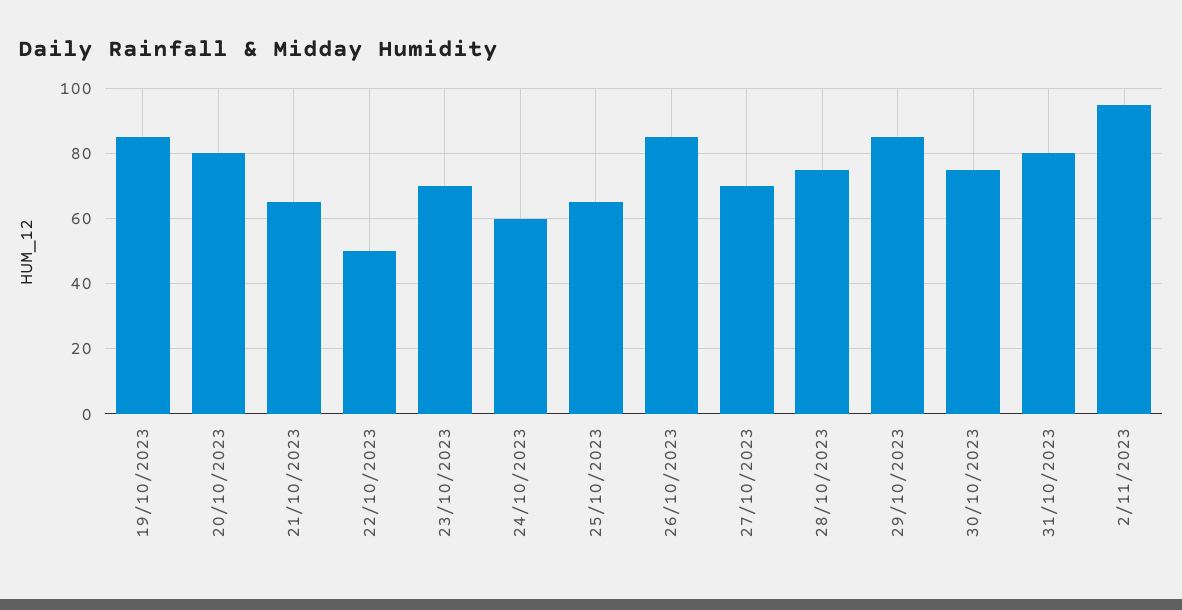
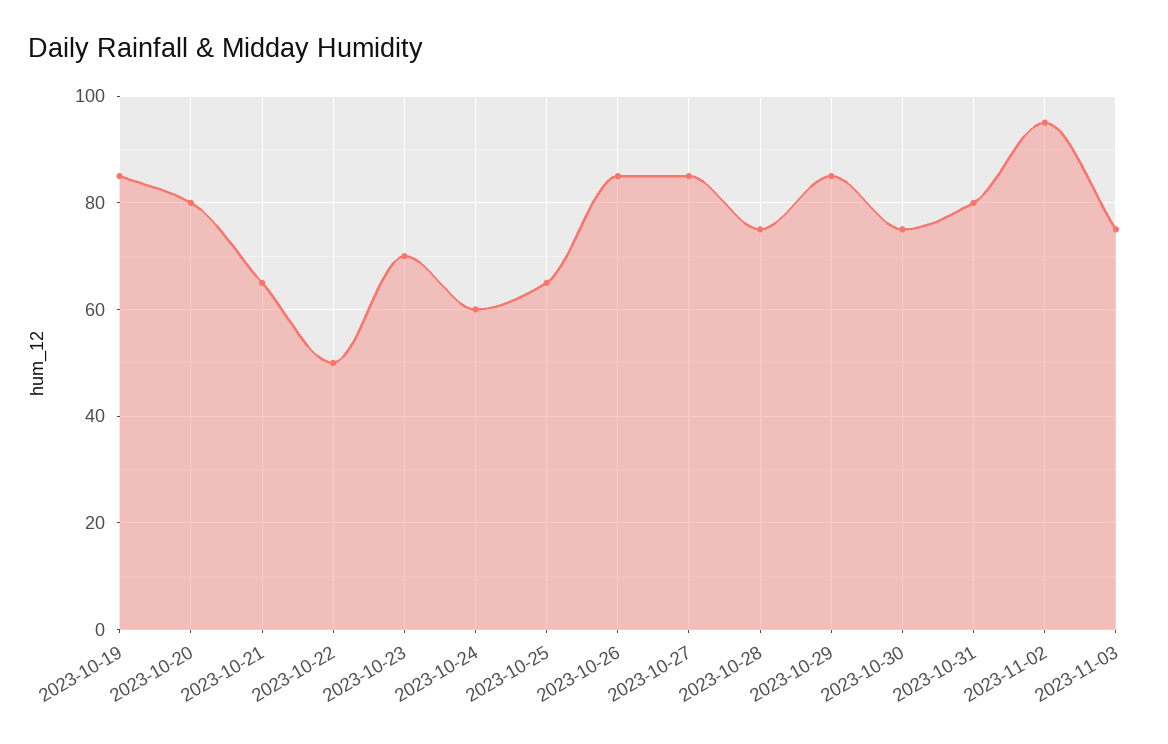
27/10/2023: 70 -> 85
2023-11-03: none -> 75

